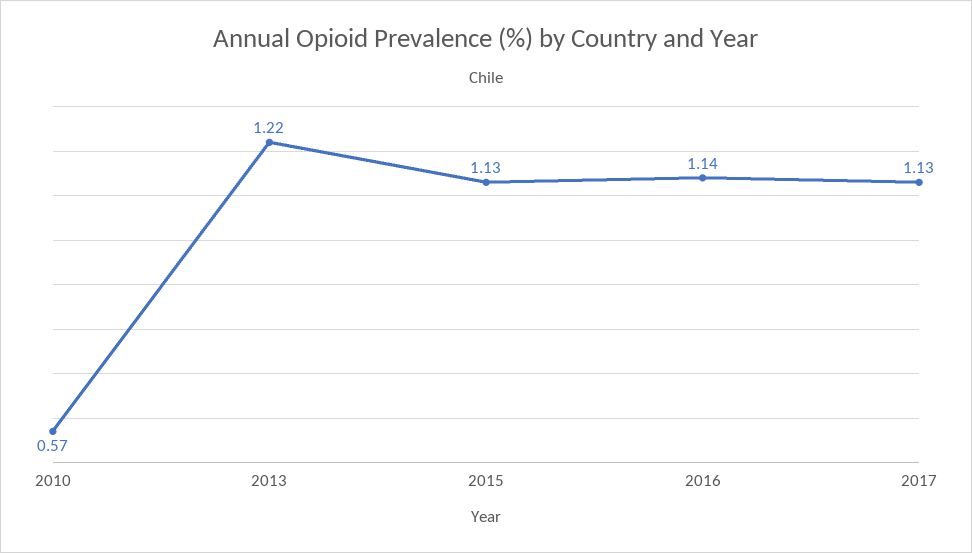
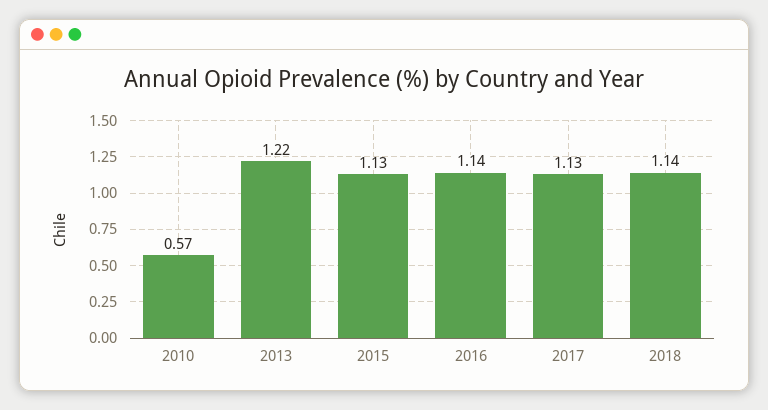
2018: none -> 1.14

